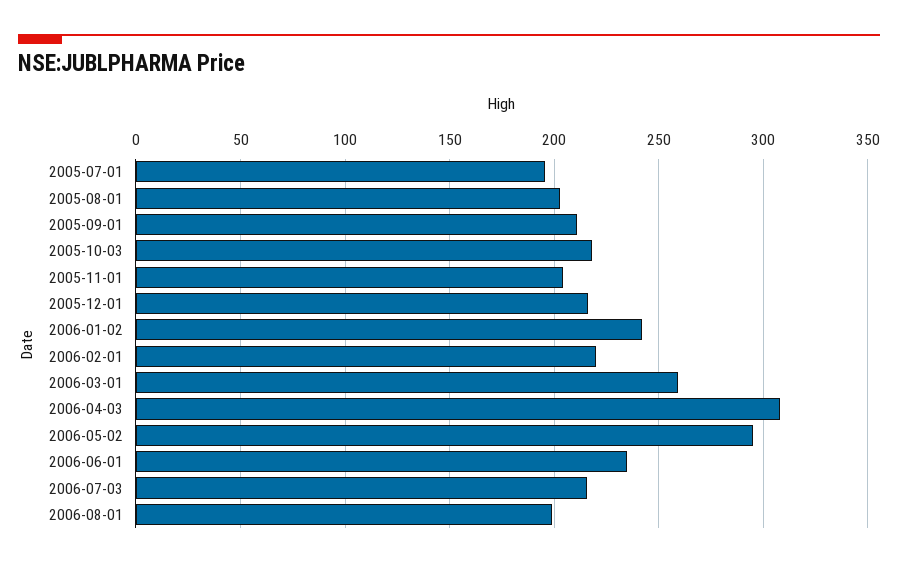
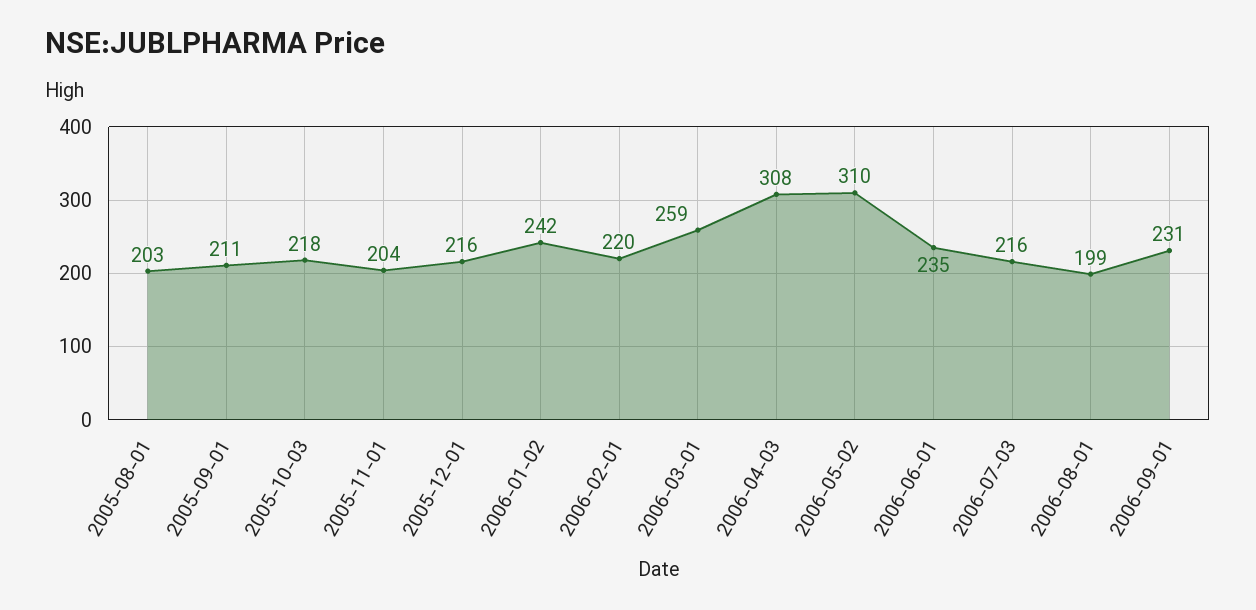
2005-07-01: 195 -> none
2006-05-02: 295 -> 310
2006-09-01: none -> 231

